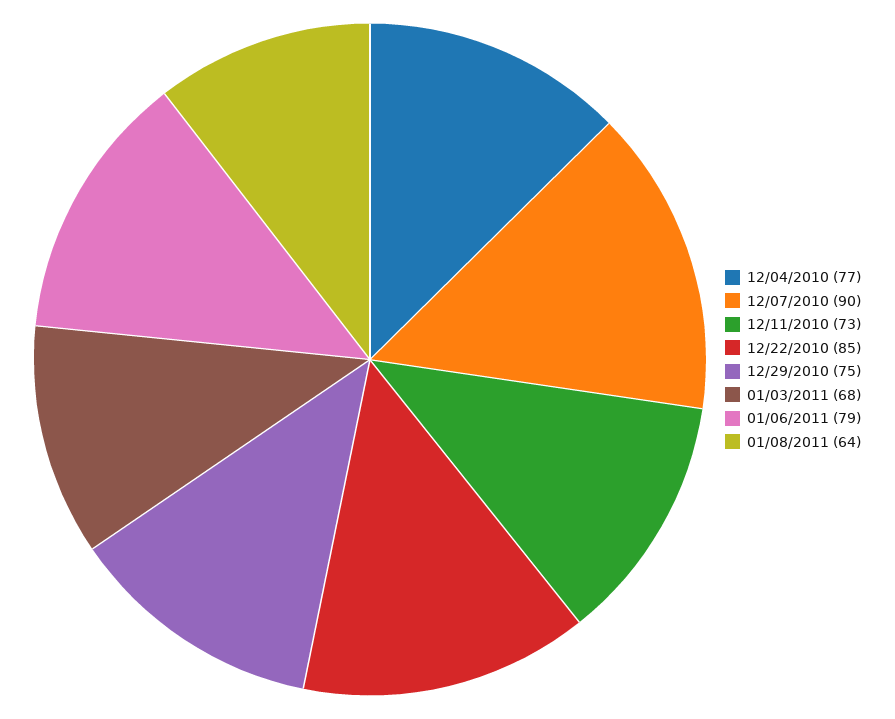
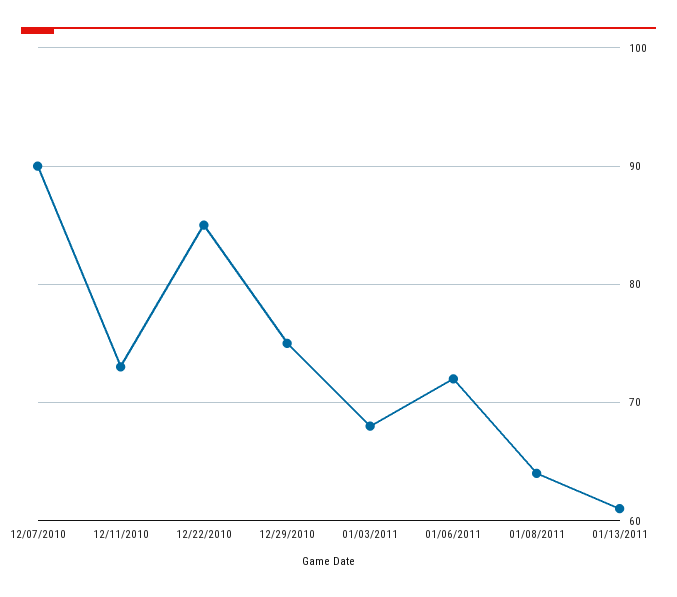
12/04/2010: 77 -> none
01/06/2011: 79 -> 72
01/13/2011: none -> 61

